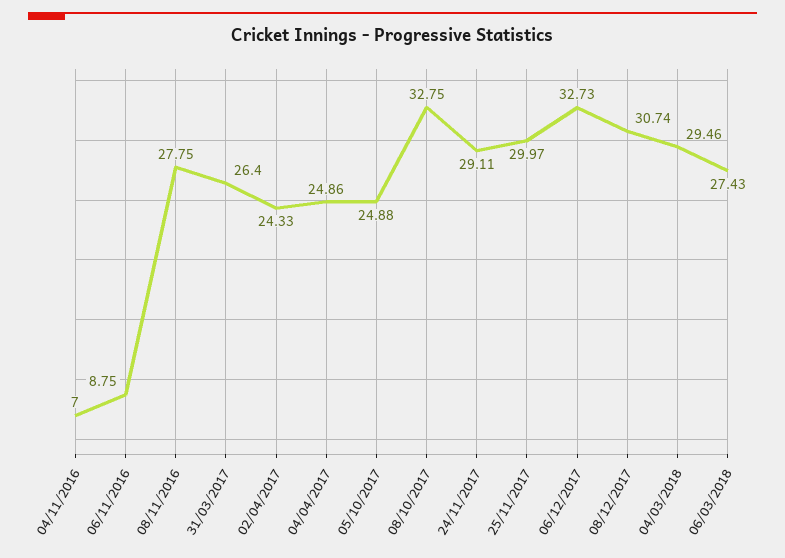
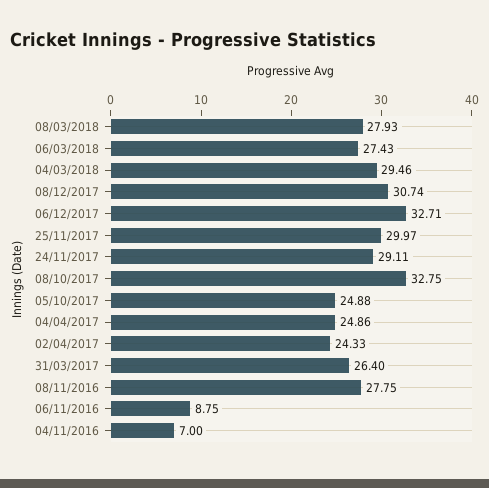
06/12/2017: 32.73 -> 32.71
08/03/2018: none -> 27.93

